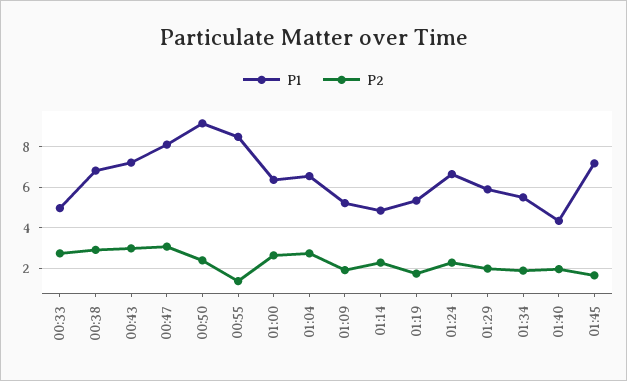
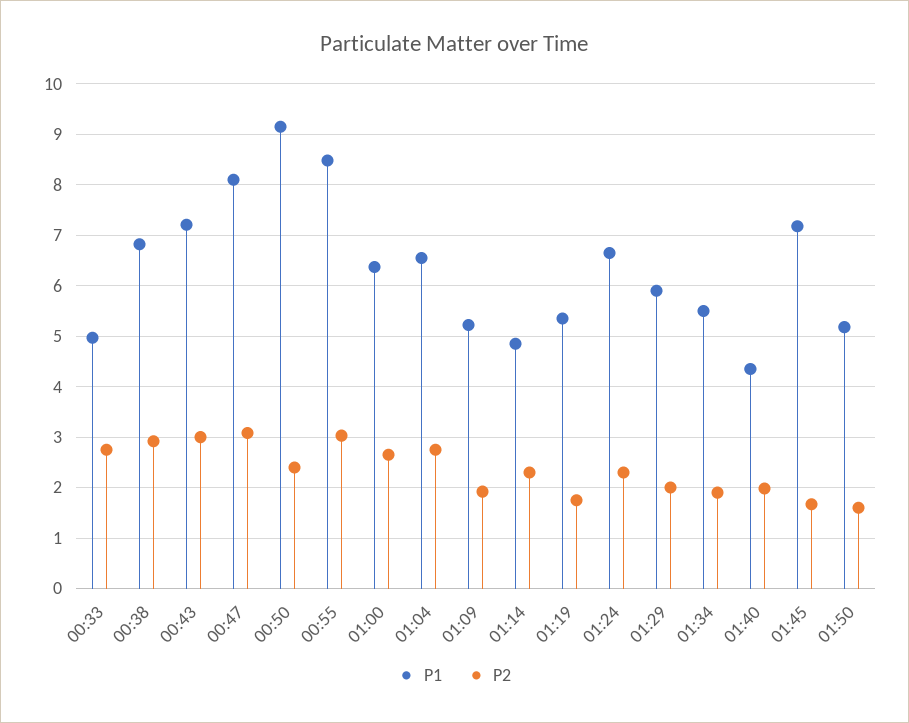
P2, 00:55: 1.5 -> 3
P1, 01:50: none -> 5.2
P2, 01:50: none -> 1.6

